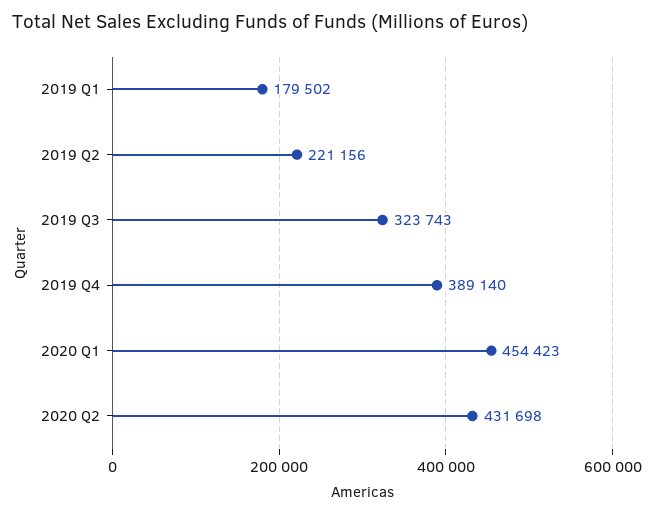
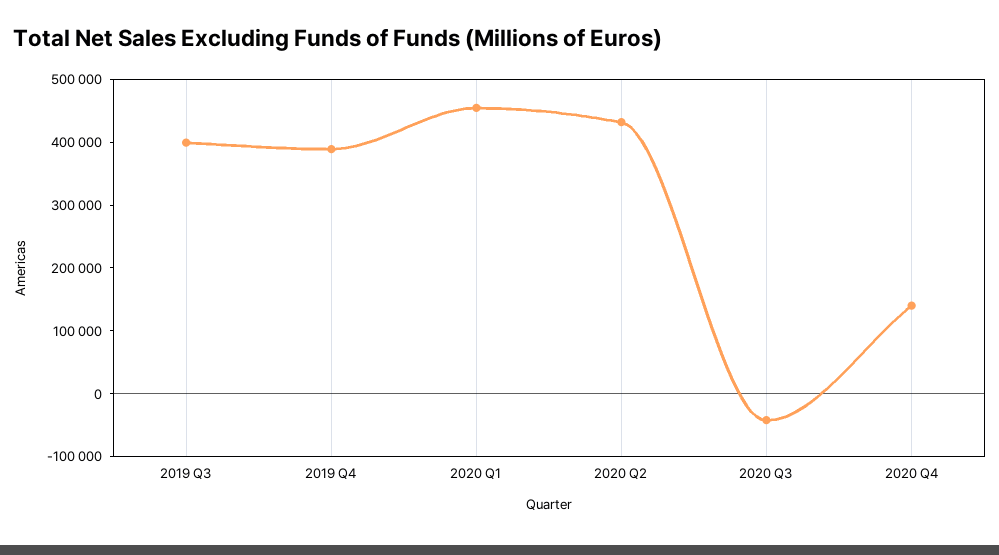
2019 Q1: 179502 -> none
2019 Q2: 221156 -> none
2019 Q3: 323743 -> 400000
2020 Q3: none -> -40000
2020 Q4: none -> 140000

